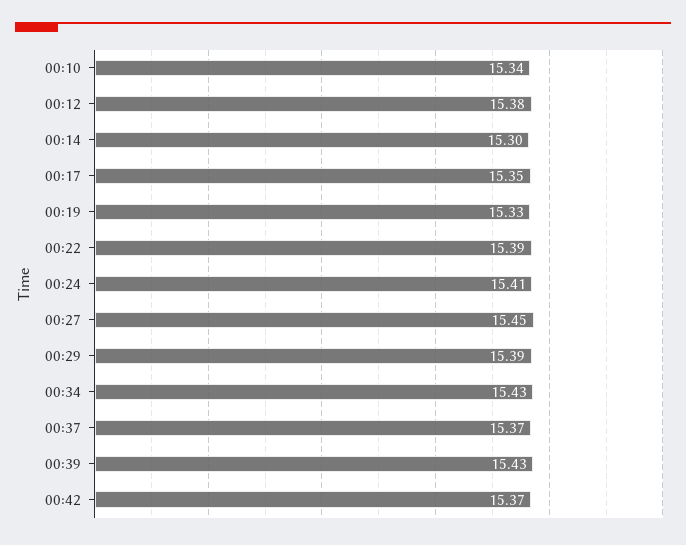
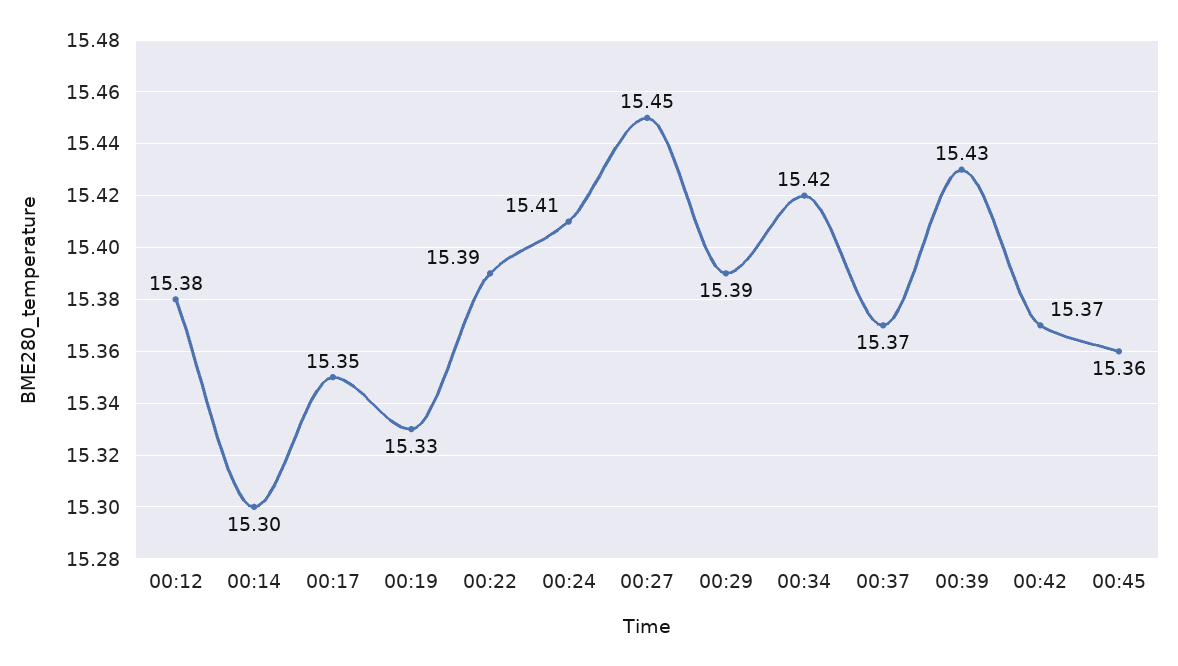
00:10: 15.34 -> none
00:34: 15.43 -> 15.42
00:45: none -> 15.36

